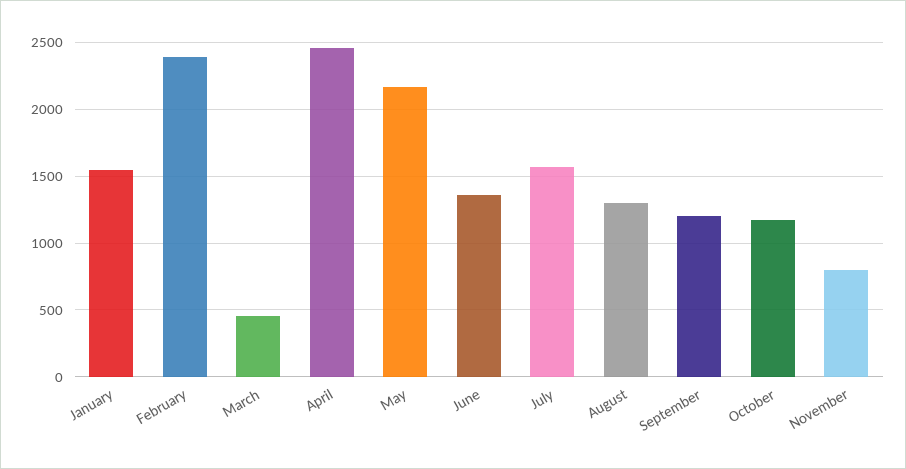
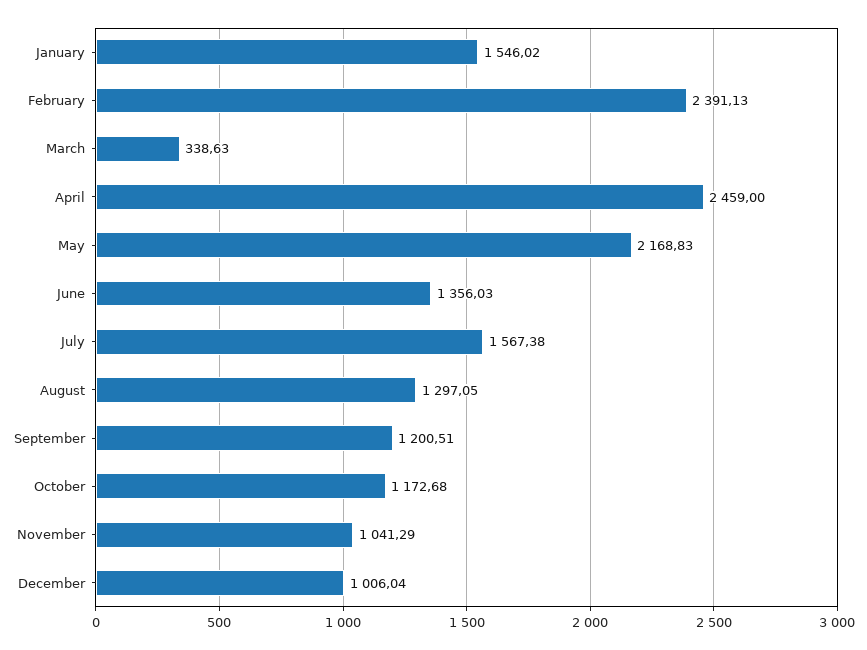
March: 450 -> 338.63
November: 800 -> 1041.29
December: none -> 1006.04

